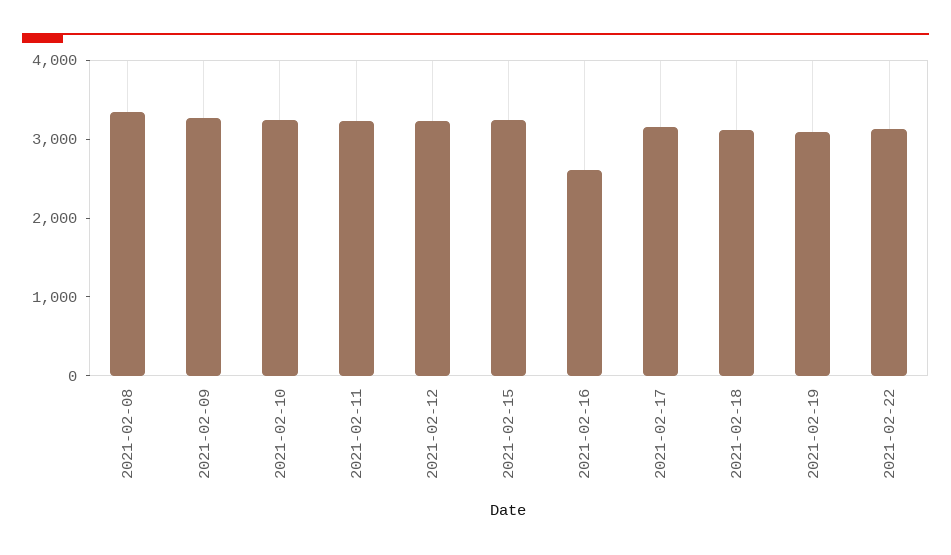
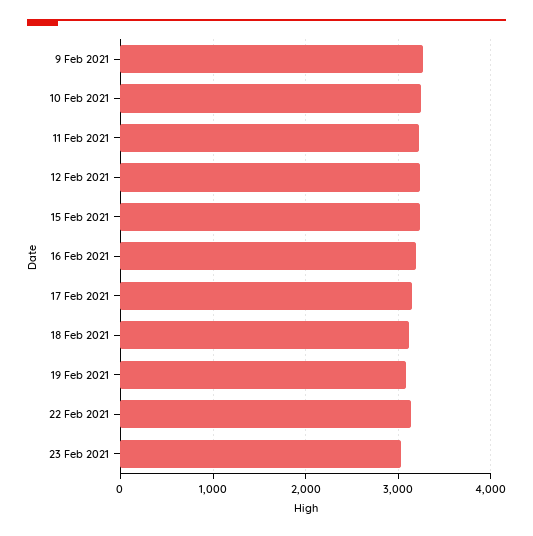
2021-02-08: 3400 -> none
2021-02-16: 2600 -> 3200
23 Feb 2021: none -> 3000

